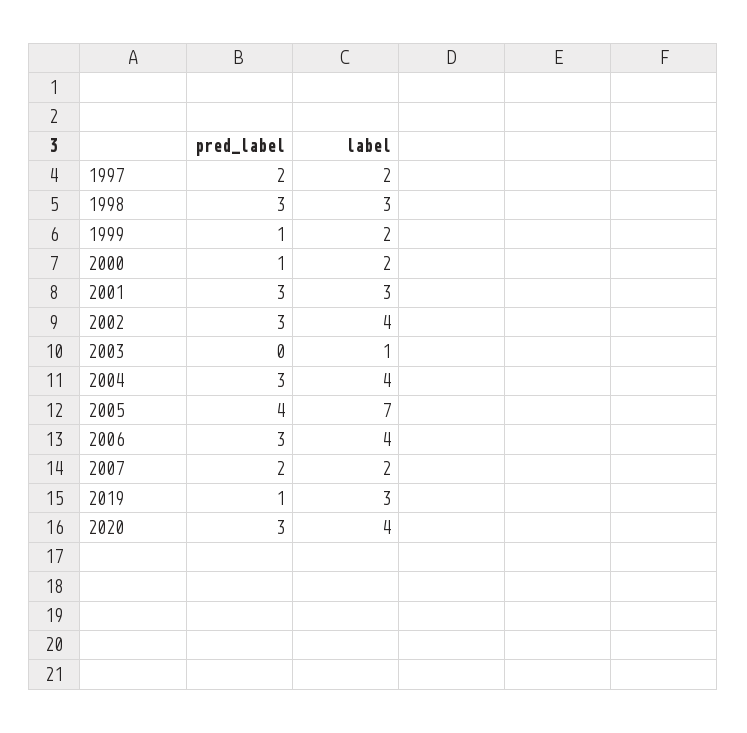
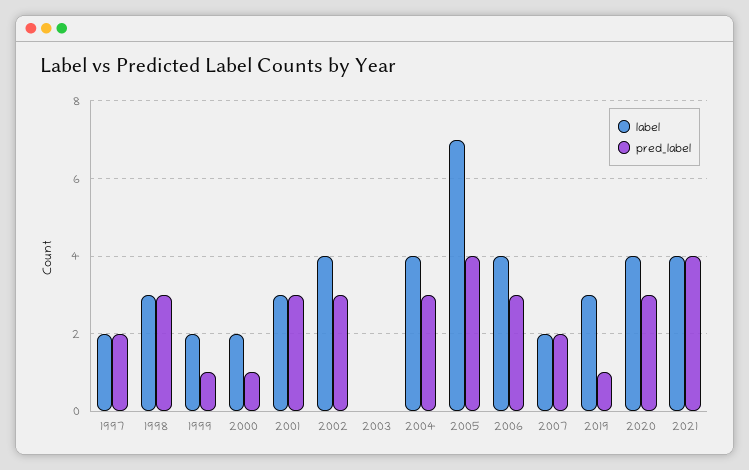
label, 2003: 1 -> 0
label, 2021: none -> 4
pred_label, 2021: none -> 4

